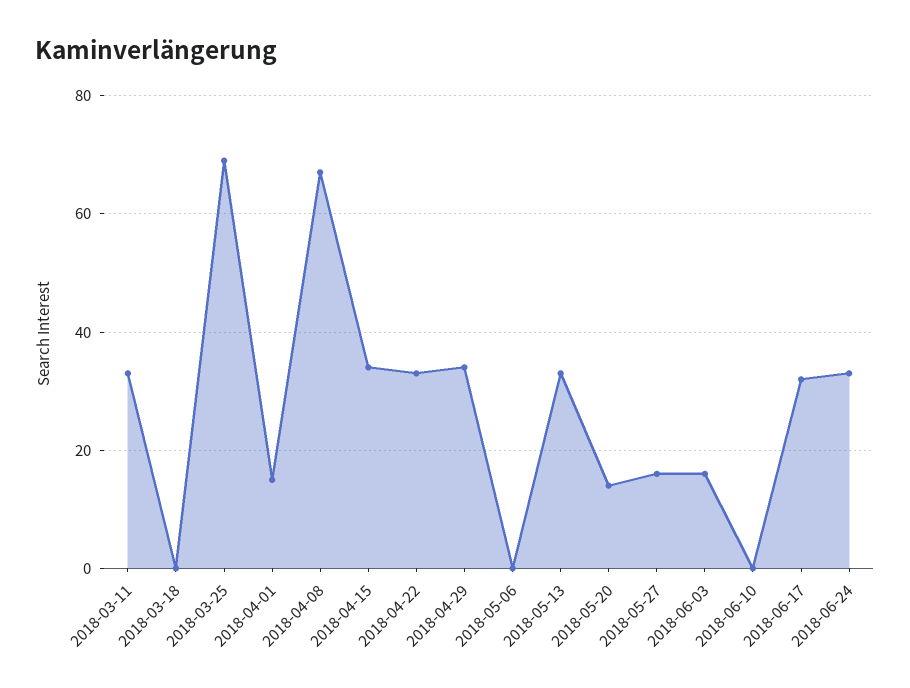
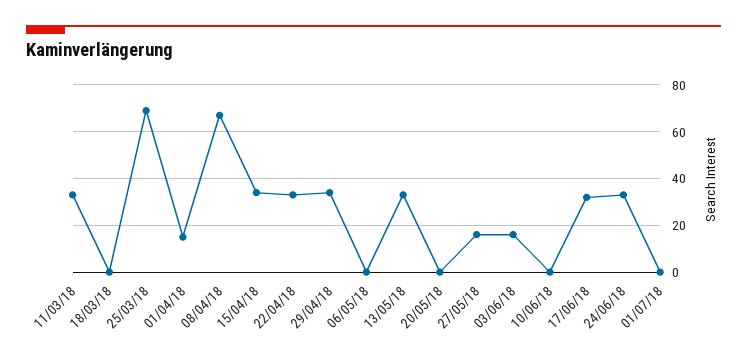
2018-05-20: 15 -> 0
01/07/18: none -> 0

